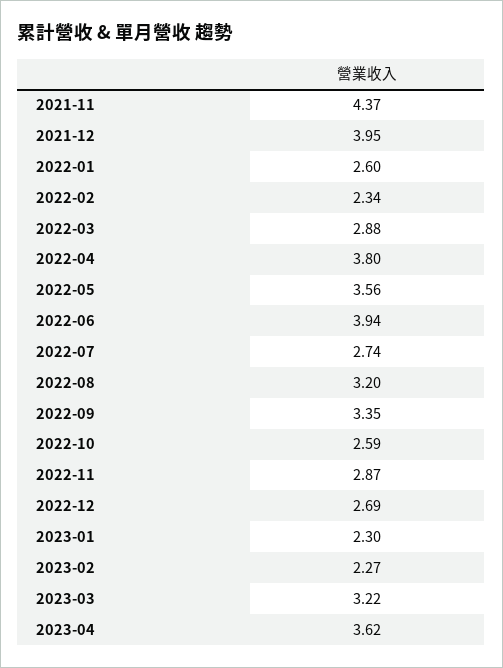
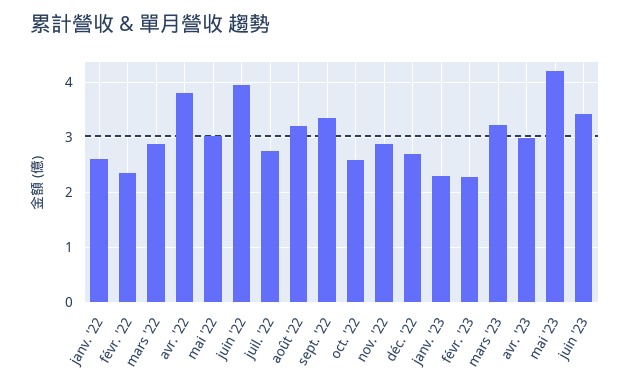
2021-11: 4.37 -> none
2021-12: 3.95 -> none
2022-05: 3.56 -> 3
2023-04: 3.62 -> 3
mai '23: none -> 4.2
juin '23: none -> 3.4

